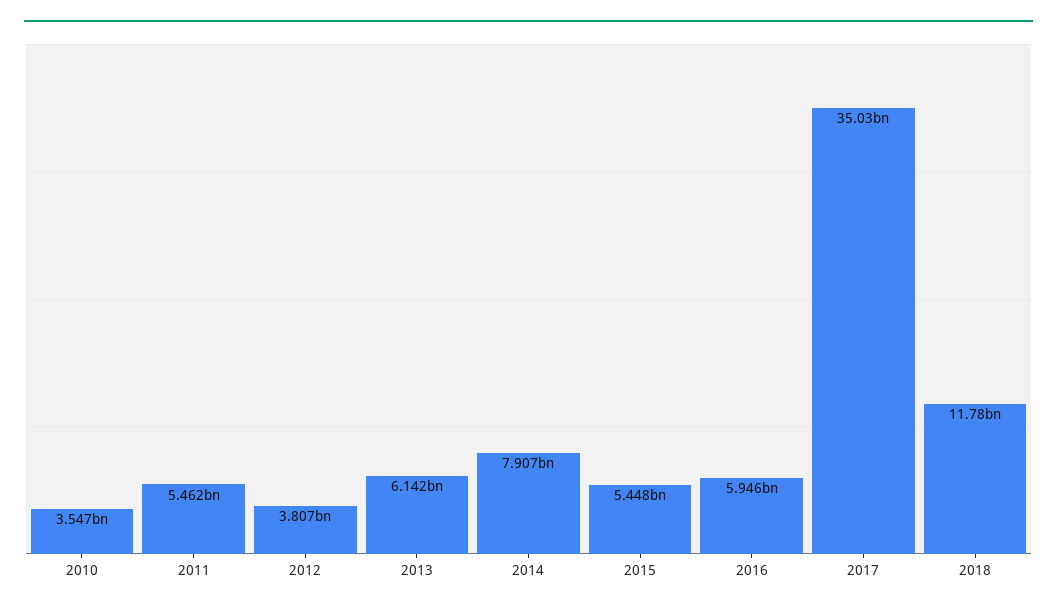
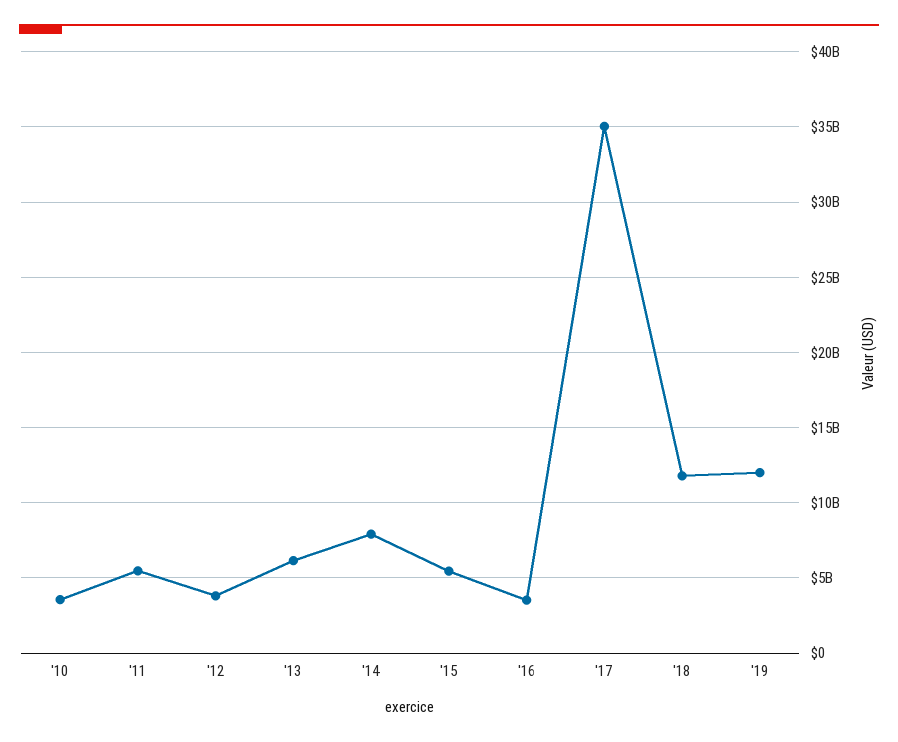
2016: 5946000000 -> 3500000000
'19: none -> 12000000000

